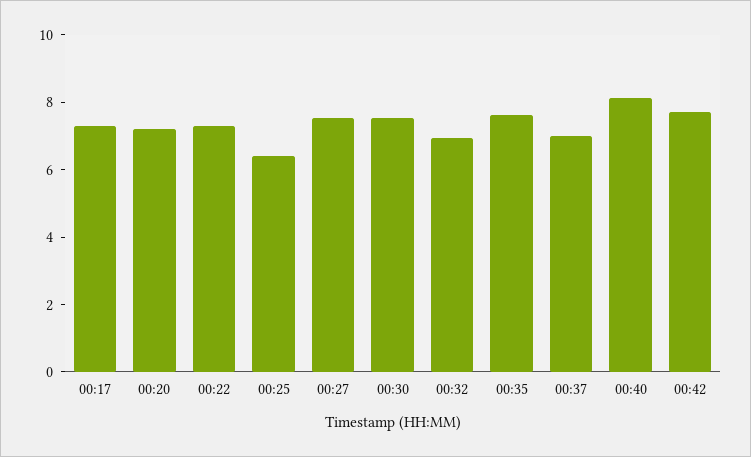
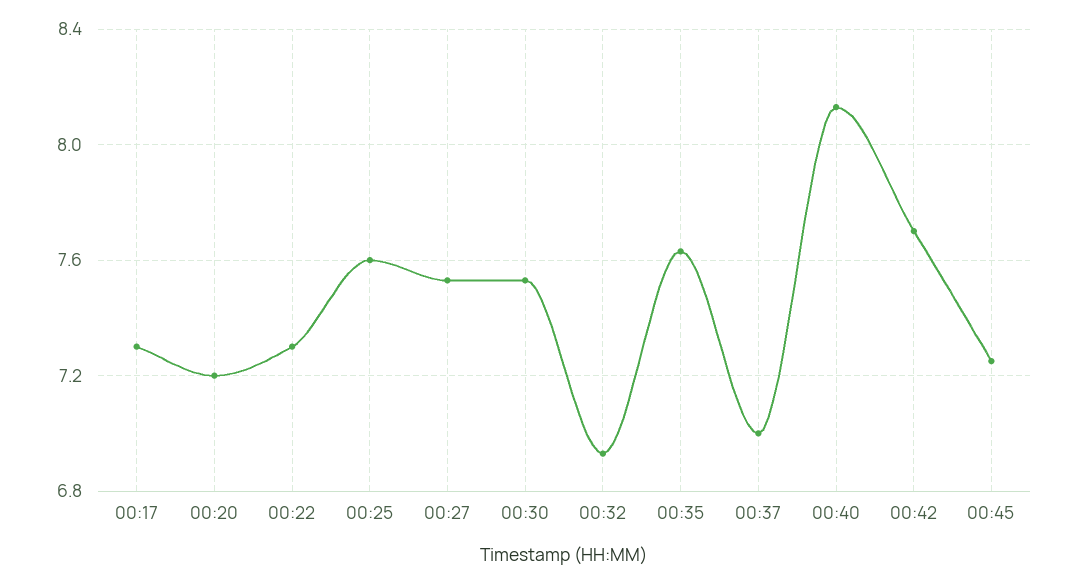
00:25: 6.5 -> 7.6
00:45: none -> 7.25

